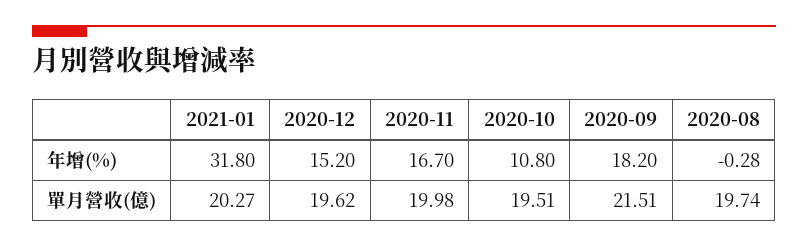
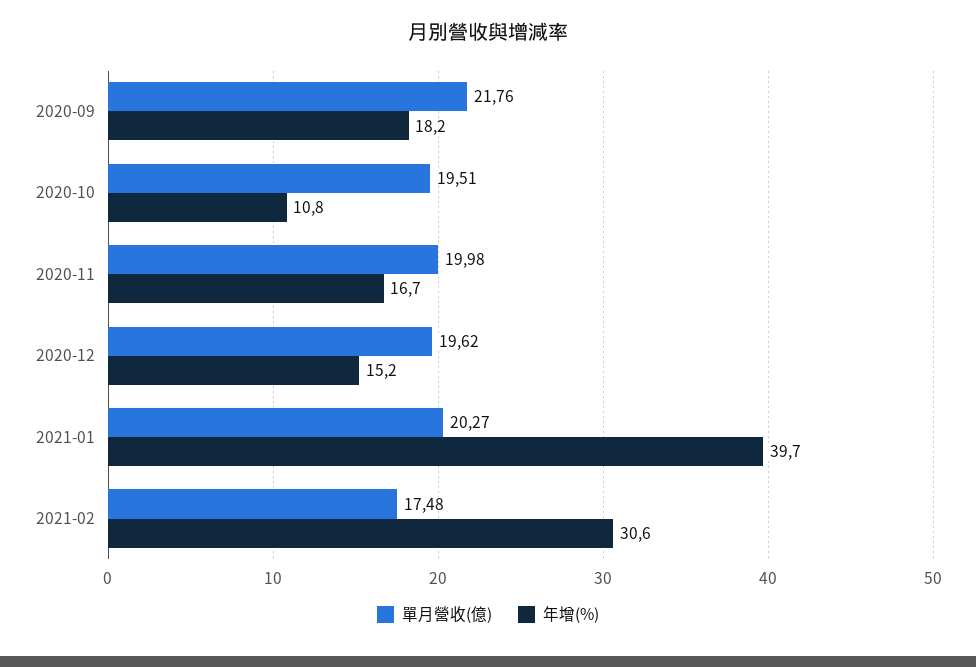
年增(%), 2021-01: 31.8 -> 39.7
年增(%), 2020-08: -0.28 -> none
單月營收(億), 2020-09: 21.51 -> 21.76
單月營收(億), 2020-08: 19.74 -> none
單月營收(億), 2021-02: none -> 17.48
年增(%), 2021-02: none -> 30.6

